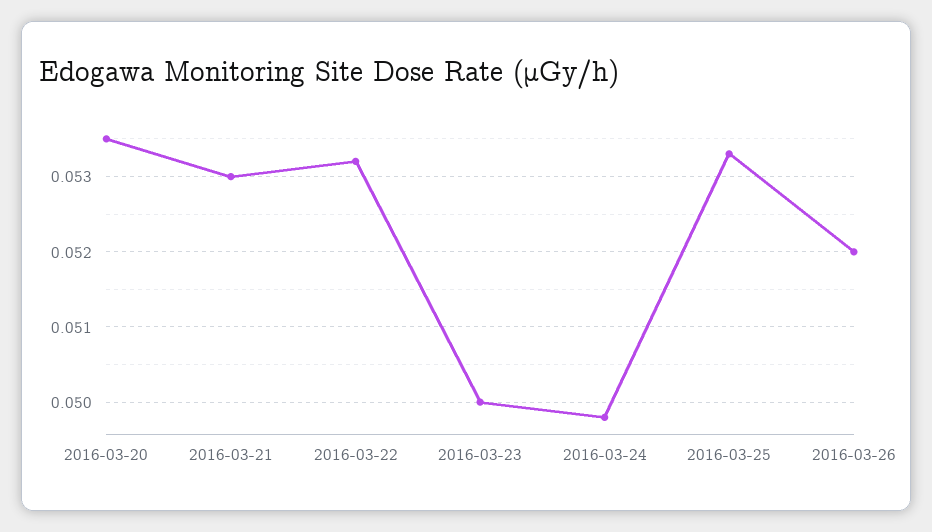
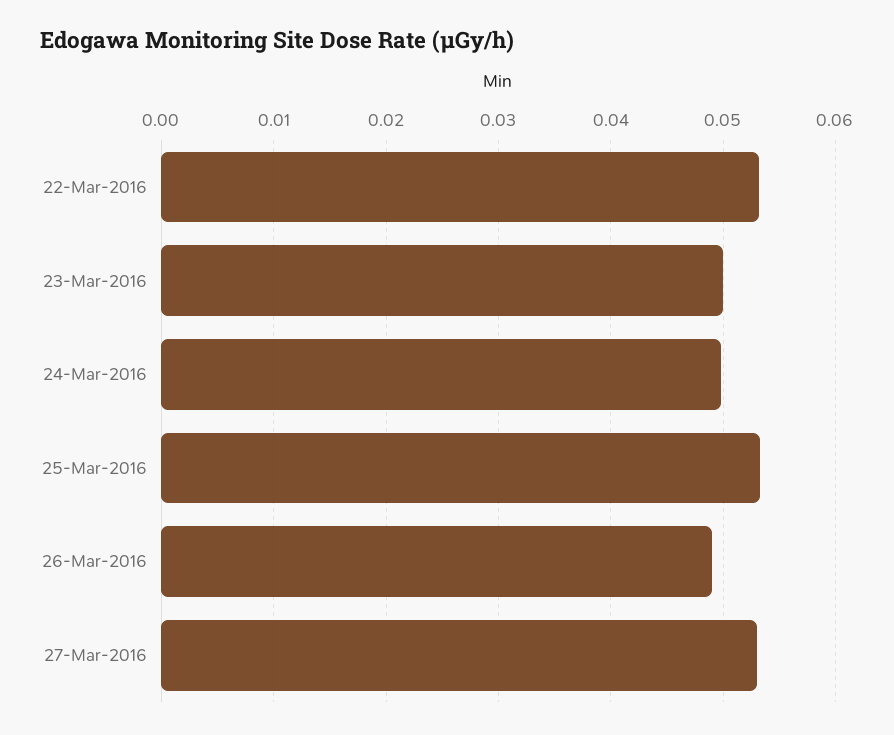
2016-03-20: 0.0535 -> none
2016-03-21: 0.053 -> none
2016-03-26: 0.052 -> 0.049
27-Mar-2016: none -> 0.053

